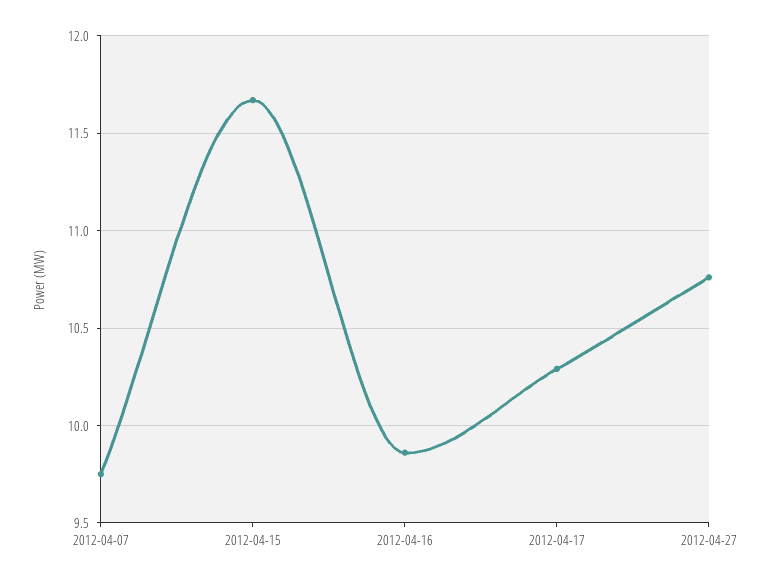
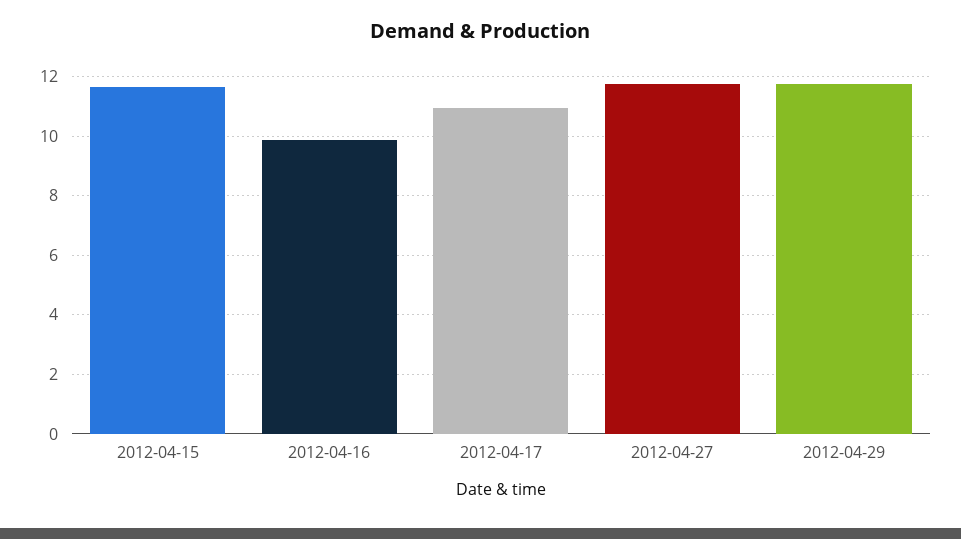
2012-04-07: 9.75 -> none
2012-04-17: 10.3 -> 11
2012-04-27: 10.75 -> 11.75
2012-04-29: none -> 11.75

